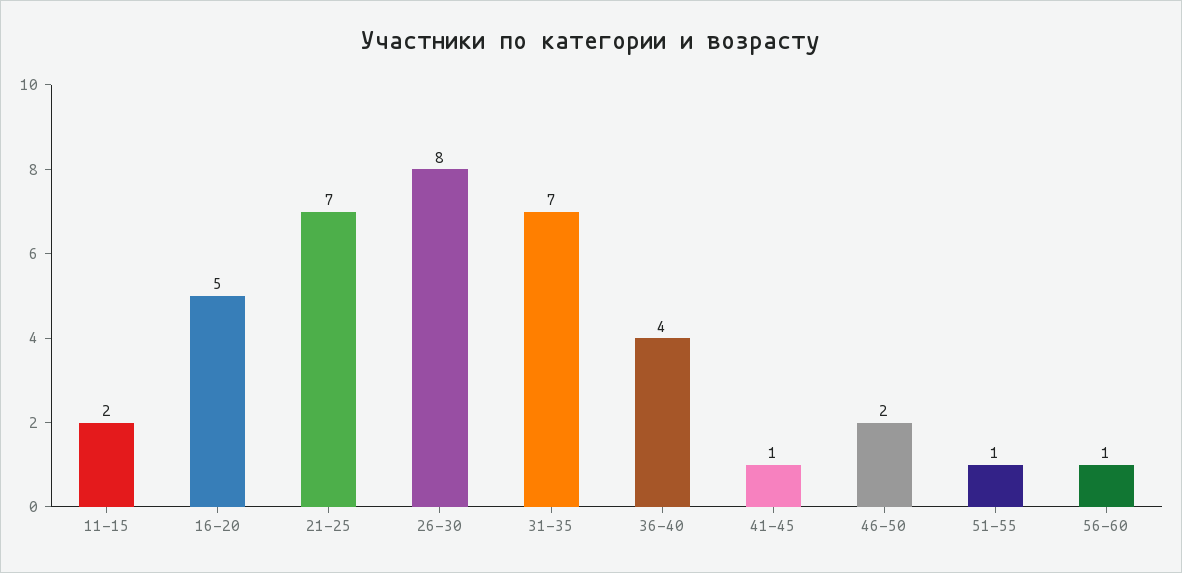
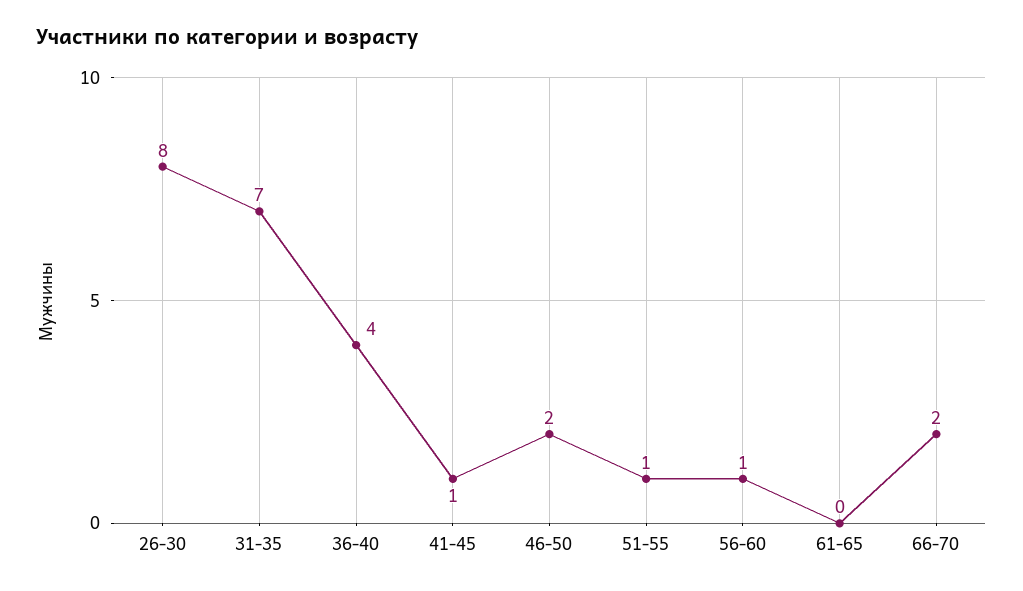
11-15: 2 -> none
16-20: 5 -> none
21-25: 7 -> none
61-65: none -> 0
66-70: none -> 2

